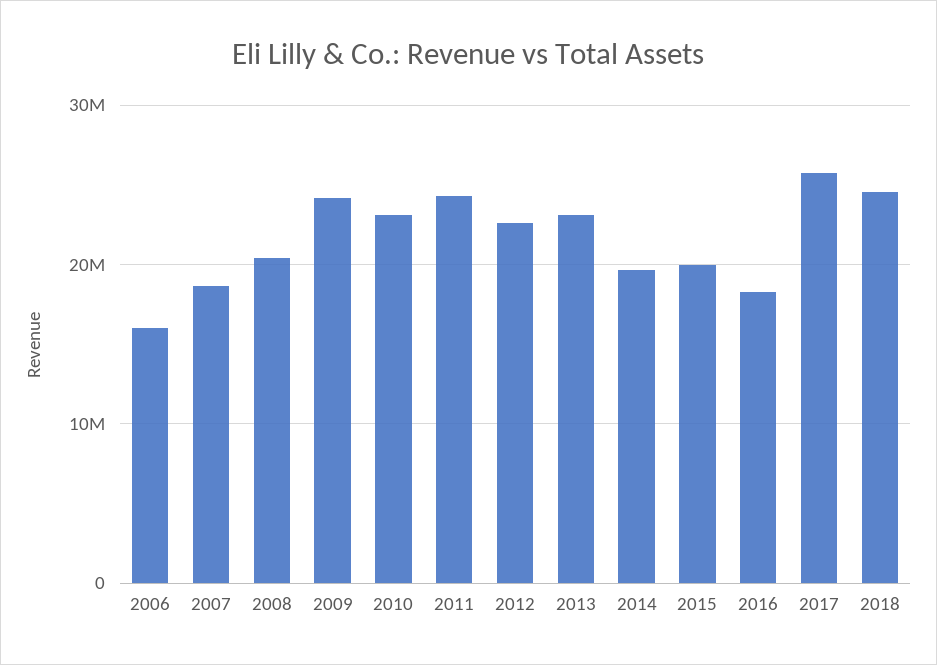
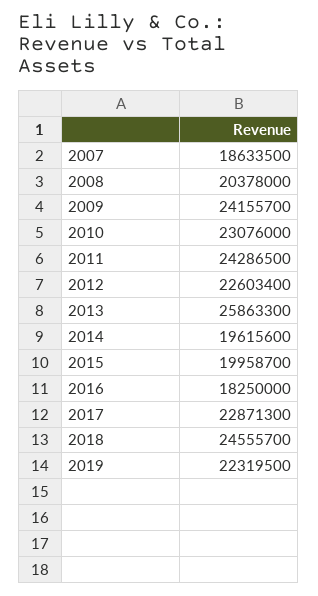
2006: 16000000 -> none
2013: 23000000 -> 25863300
2017: 26000000 -> 22871300
2019: none -> 22319500

